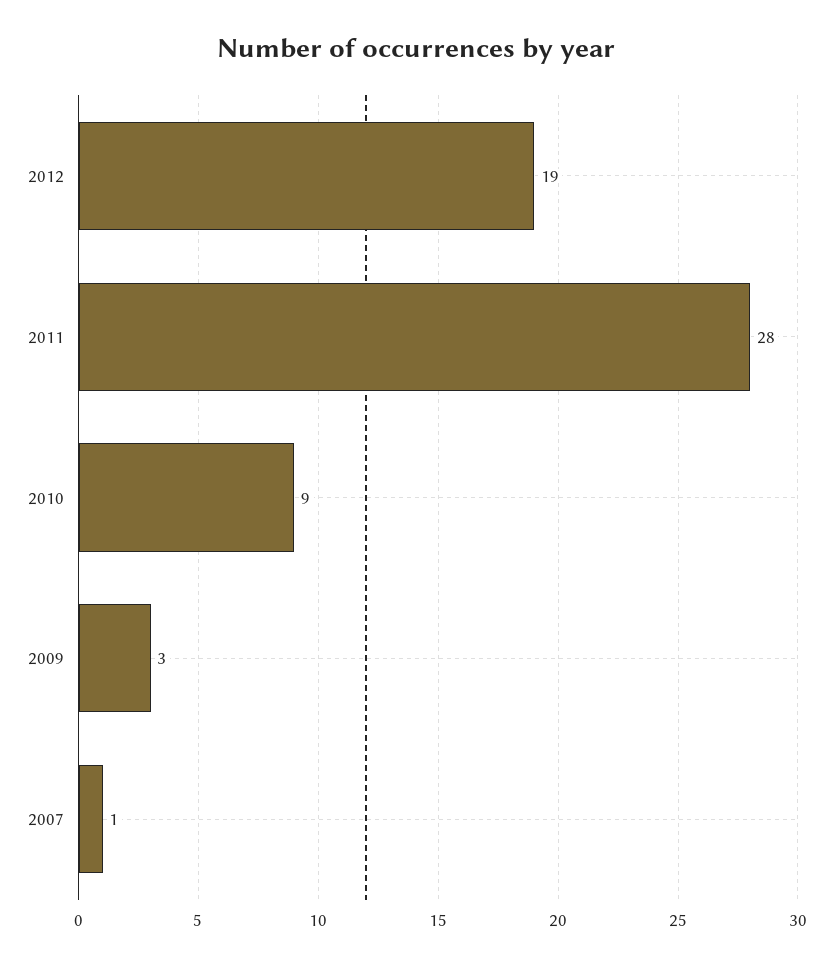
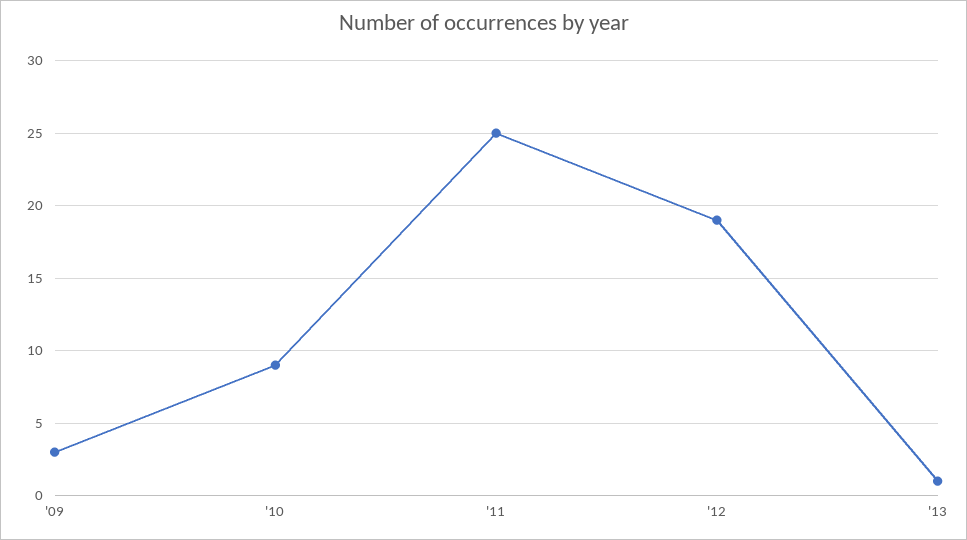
2011: 28 -> 25
2007: 1 -> none
'13: none -> 1

